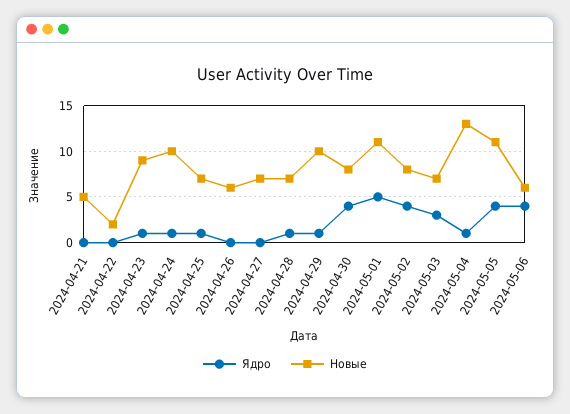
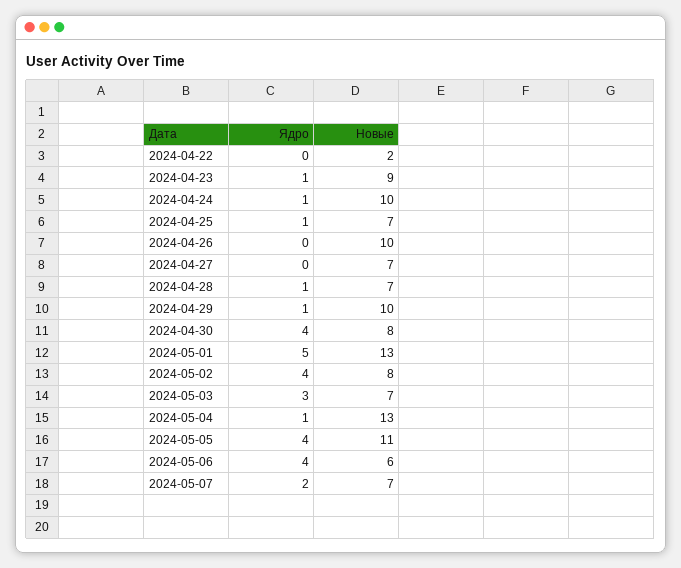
Ядро, 2024-04-21: 0 -> none
Новые, 2024-04-21: 5 -> none
Новые, 2024-04-26: 6 -> 10
Новые, 2024-05-01: 11 -> 13
Ядро, 2024-05-07: none -> 2
Новые, 2024-05-07: none -> 7

